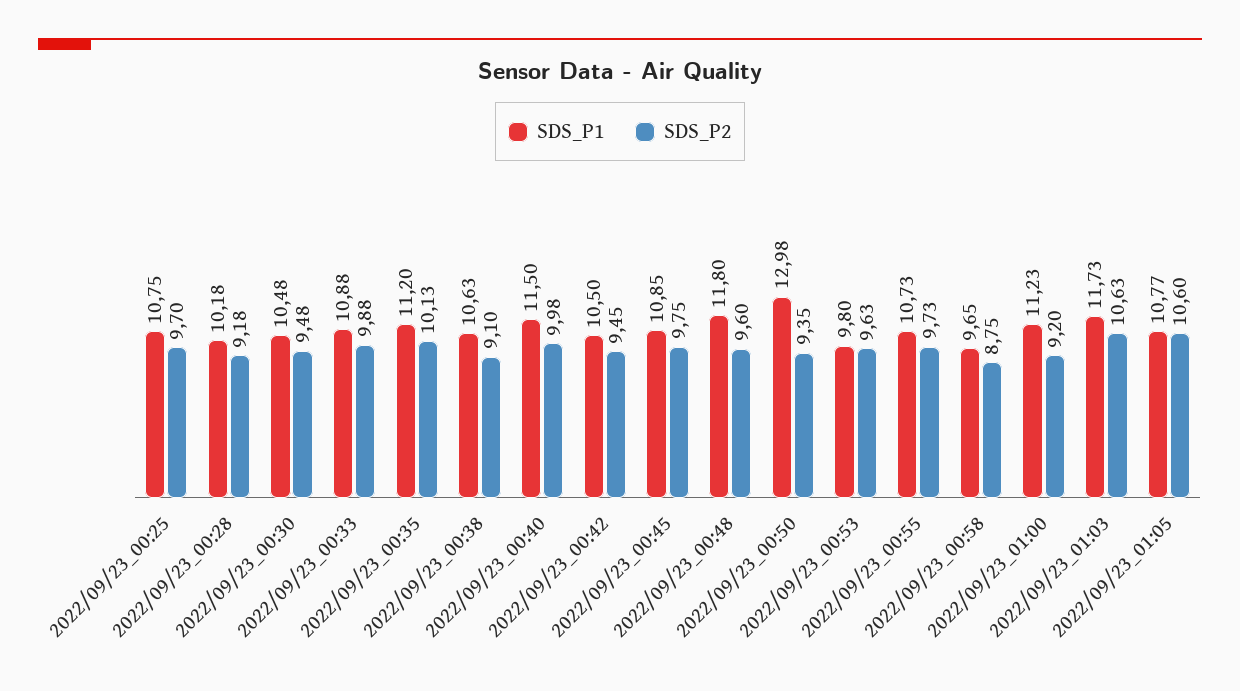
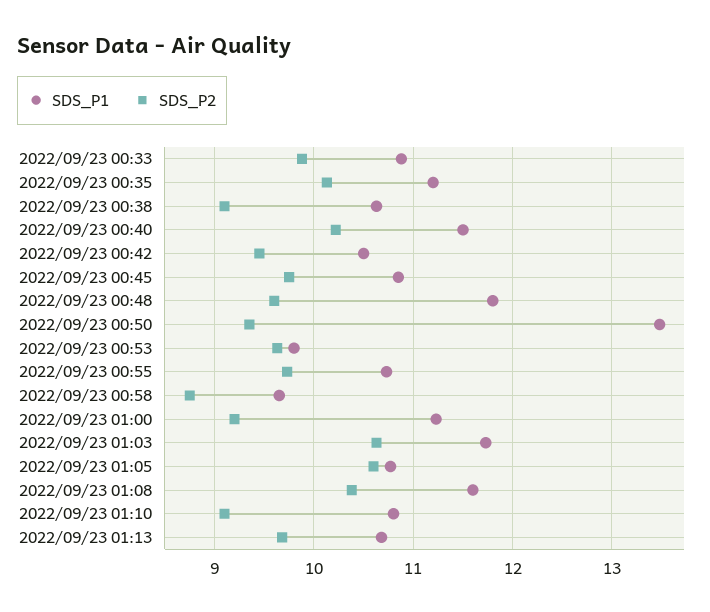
SDS_P1, 2022/09/23_00:25: 10.75 -> none
SDS_P2, 2022/09/23_00:25: 9.7 -> none
SDS_P1, 2022/09/23_00:28: 10.18 -> none
SDS_P2, 2022/09/23_00:28: 9.18 -> none
SDS_P1, 2022/09/23_00:30: 10.48 -> none
SDS_P2, 2022/09/23_00:30: 9.48 -> none
SDS_P2, 2022/09/23_00:40: 9.98 -> 10.2
SDS_P1, 2022/09/23_00:50: 12.98 -> 13.5
SDS_P1, 2022/09/23 01:08: none -> 11.6
SDS_P2, 2022/09/23 01:08: none -> 10.4
SDS_P1, 2022/09/23 01:10: none -> 10.8
SDS_P2, 2022/09/23 01:10: none -> 9.1
SDS_P1, 2022/09/23 01:13: none -> 10.7
SDS_P2, 2022/09/23 01:13: none -> 9.7

